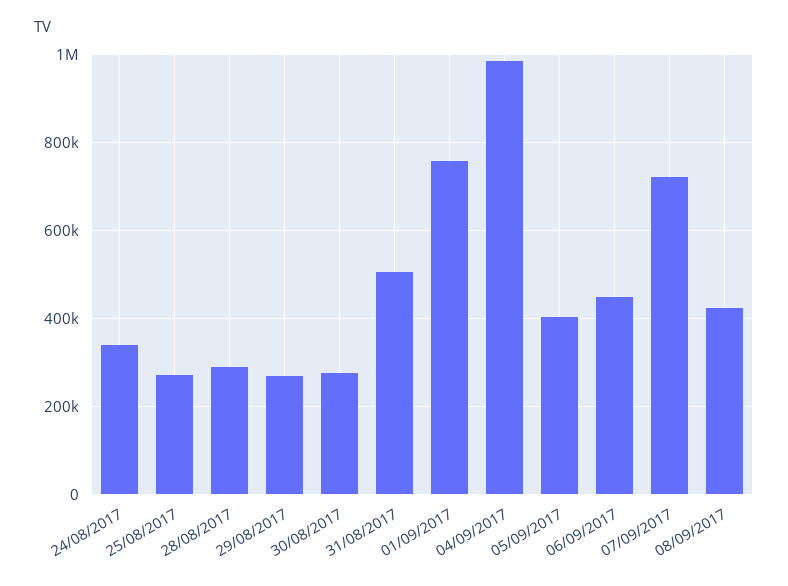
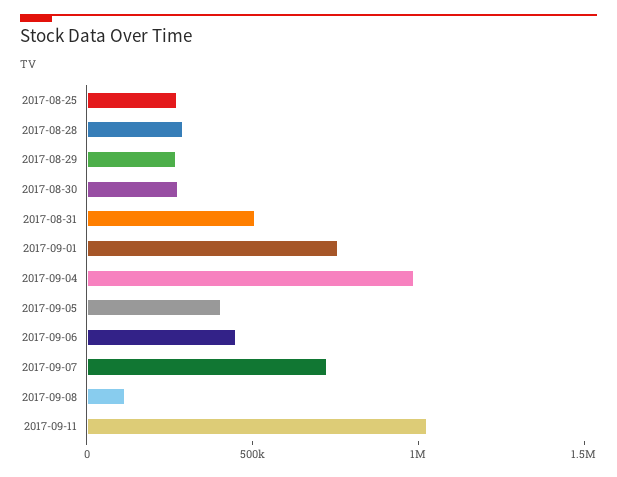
24/08/2017: 340000 -> none
08/09/2017: 420000 -> 100000
2017-09-11: none -> 1000000

